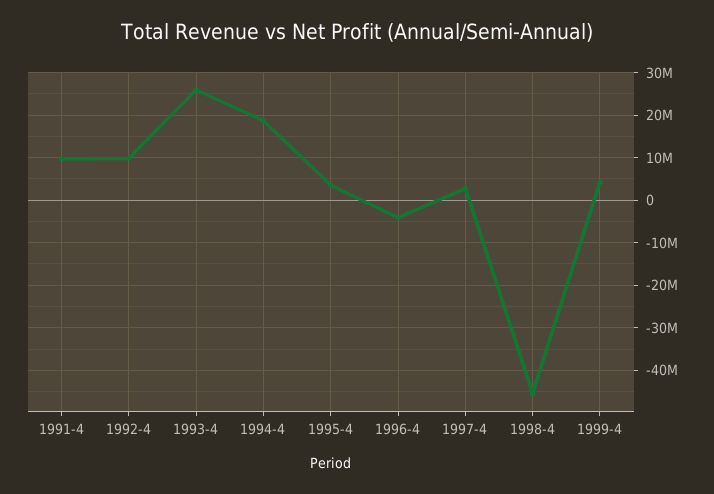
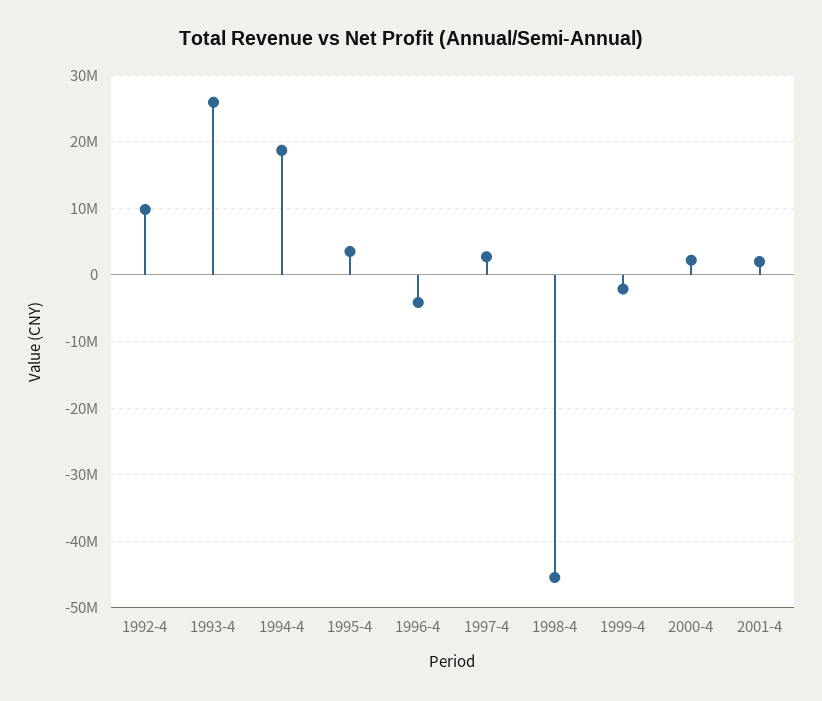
1991-4: 10000000 -> none
1999-4: 4000000 -> -2000000
2000-4: none -> 2000000
2001-4: none -> 2000000

